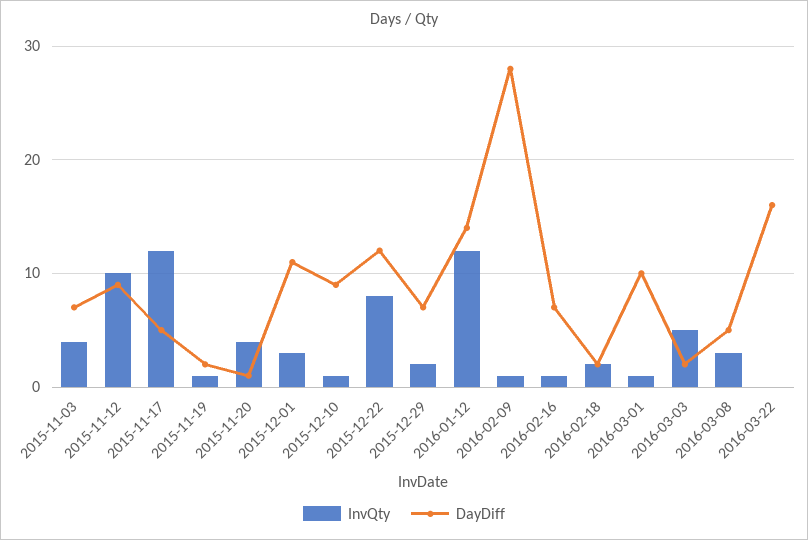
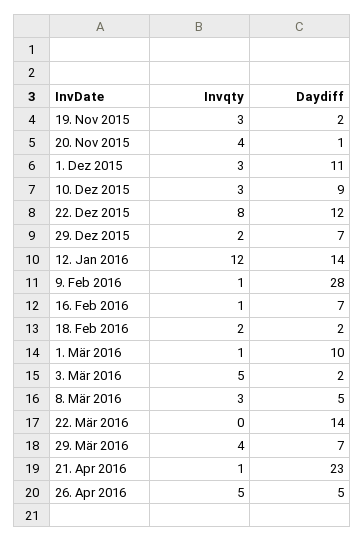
InvQty, 2015-11-03: 4 -> none
DayDiff, 2015-11-03: 7 -> none
InvQty, 2015-11-12: 10 -> none
DayDiff, 2015-11-12: 9 -> none
InvQty, 2015-11-17: 12 -> none
DayDiff, 2015-11-17: 5 -> none
InvQty, 2015-11-19: 1 -> 3
InvQty, 2015-12-10: 1 -> 3
DayDiff, 2016-03-22: 16 -> 14
InvQty, 29. Mär 2016: none -> 4
DayDiff, 29. Mär 2016: none -> 7
InvQty, 21. Apr 2016: none -> 1
DayDiff, 21. Apr 2016: none -> 23
InvQty, 26. Apr 2016: none -> 5
DayDiff, 26. Apr 2016: none -> 5

